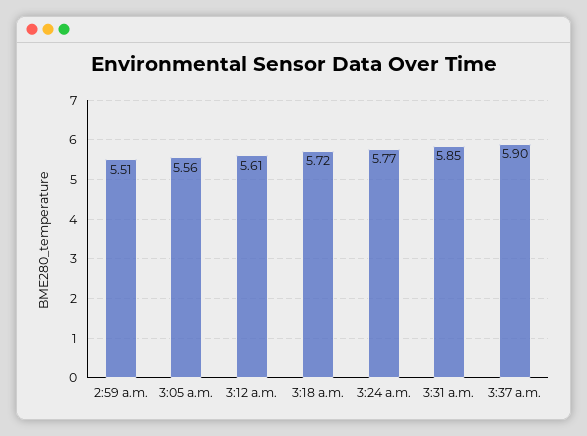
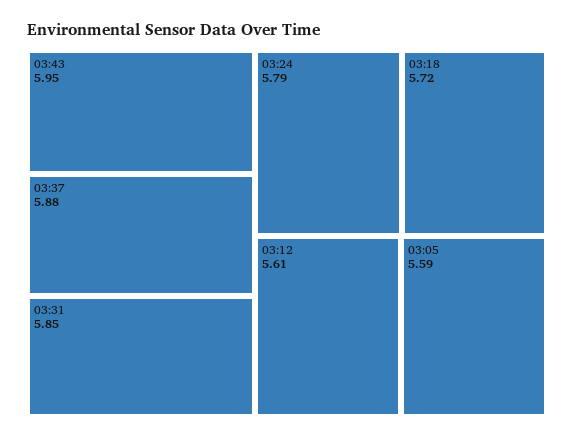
2:59 a.m.: 5.51 -> none
3:05 a.m.: 5.56 -> 5.59
3:24 a.m.: 5.77 -> 5.79
3:37 a.m.: 5.9 -> 5.88
03:43: none -> 5.95

